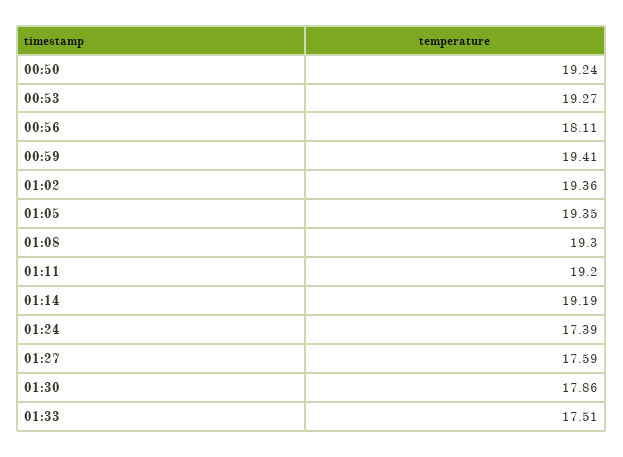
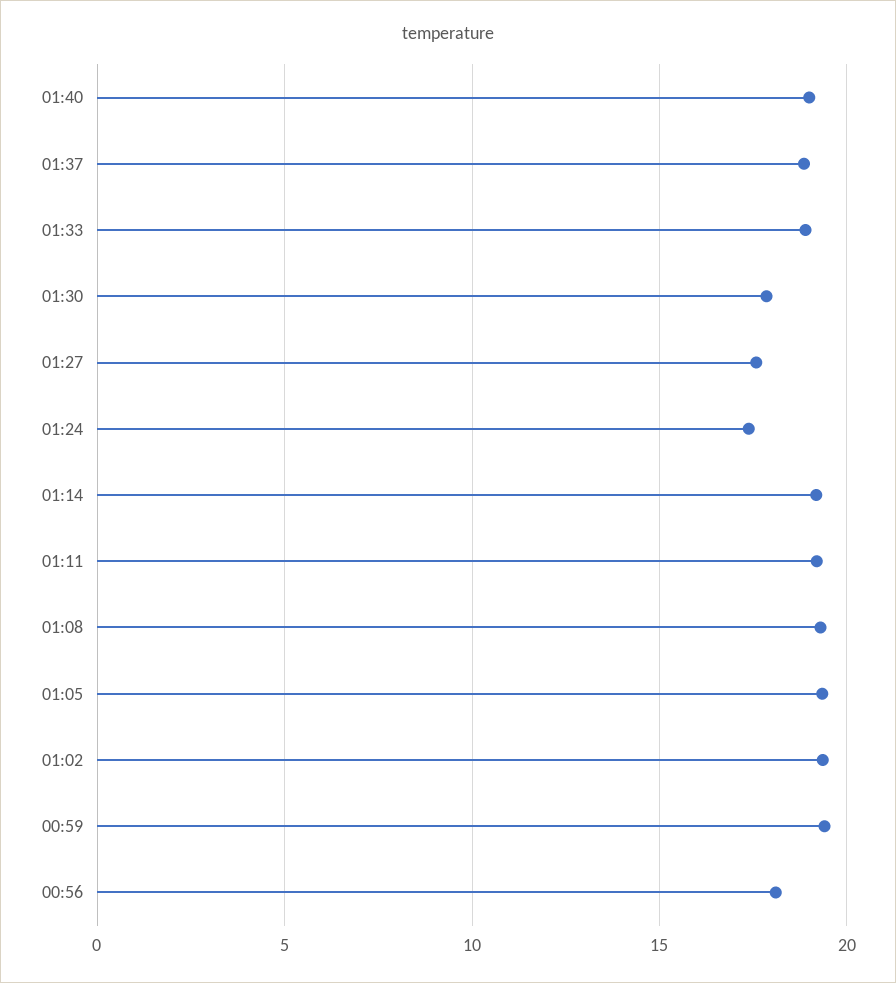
00:50: 19.24 -> none
00:53: 19.27 -> none
01:33: 17.51 -> 19
01:40: none -> 19
01:37: none -> 19

